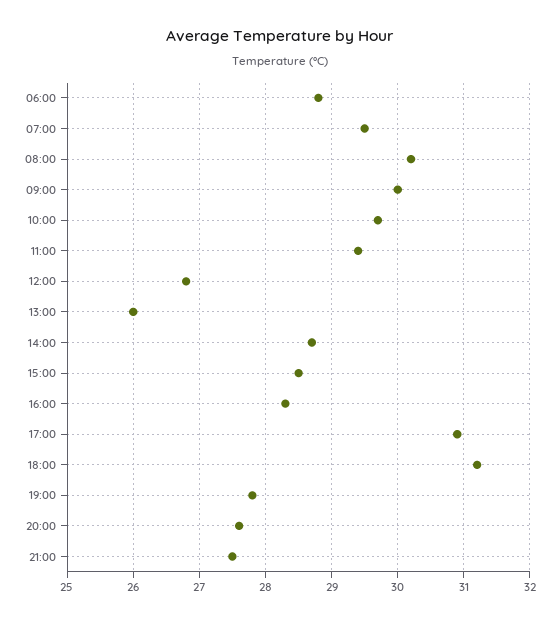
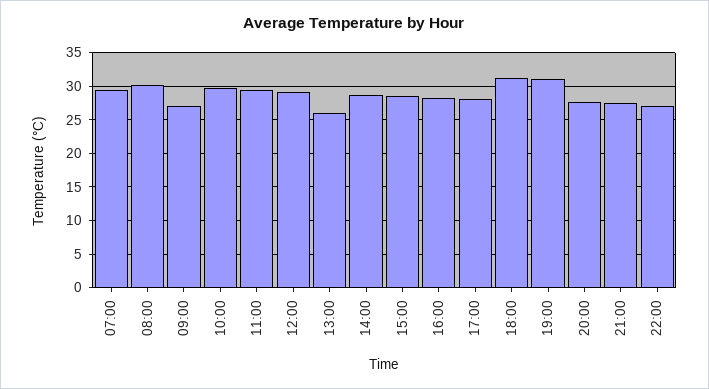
06:00: 28.8 -> none
09:00: 30 -> 27
12:00: 26.8 -> 29
17:00: 30.9 -> 28
19:00: 27.8 -> 31
22:00: none -> 27

